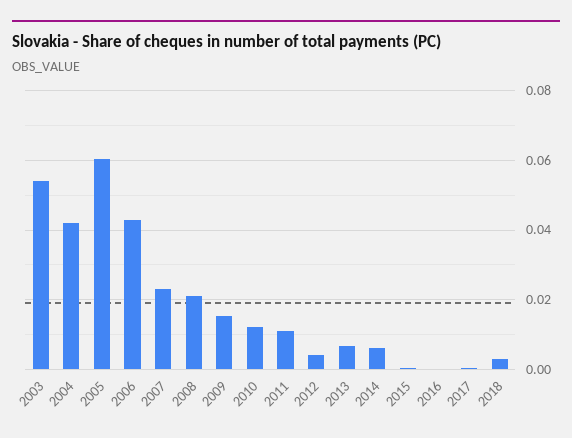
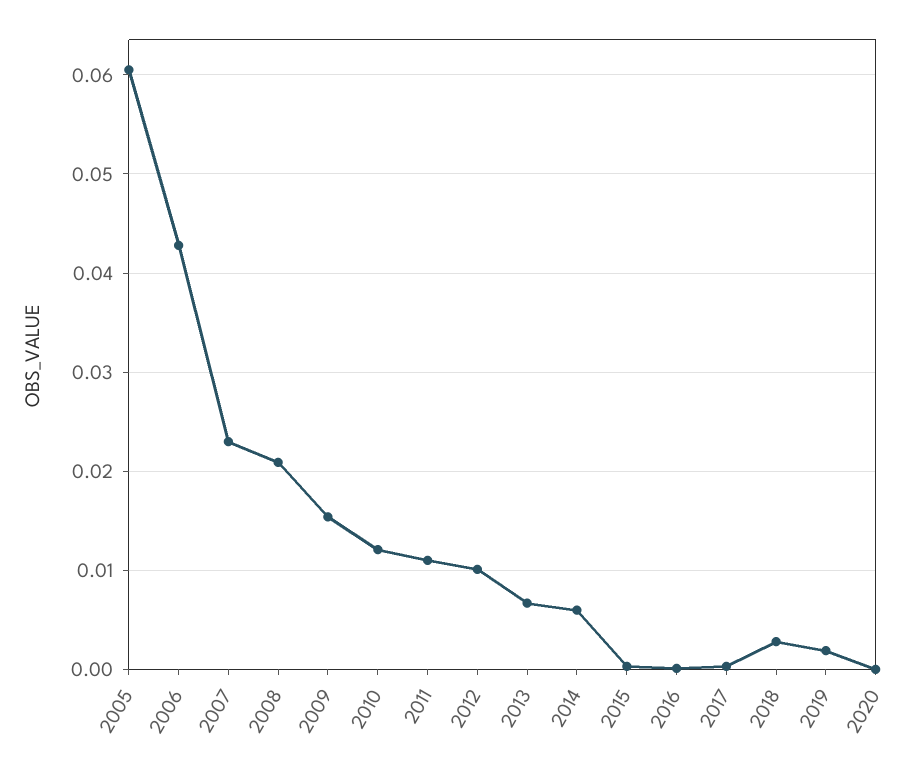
2003: 0.054 -> none
2004: 0.042 -> none
2012: 0.004 -> 0.01
2019: none -> 0.002
2020: none -> 0

